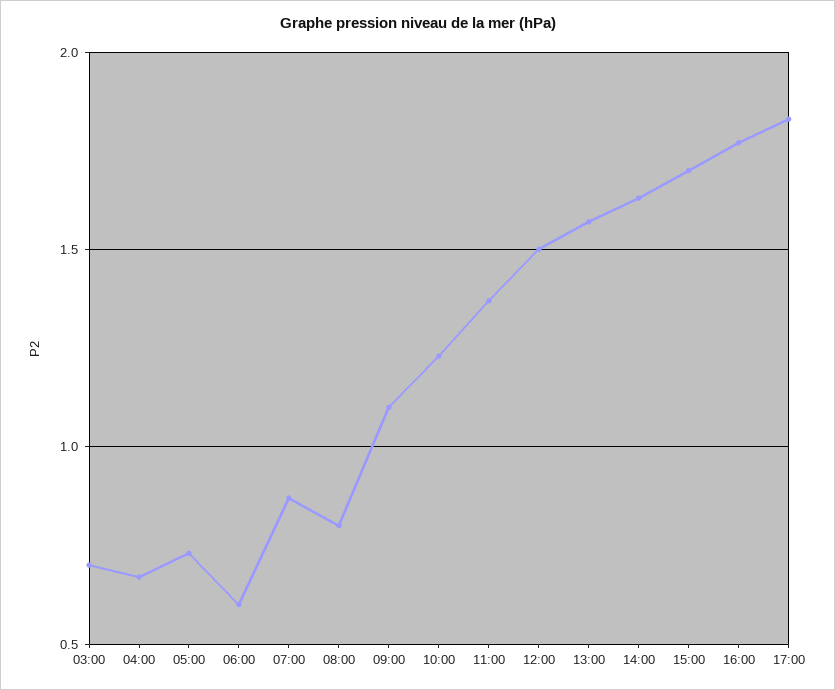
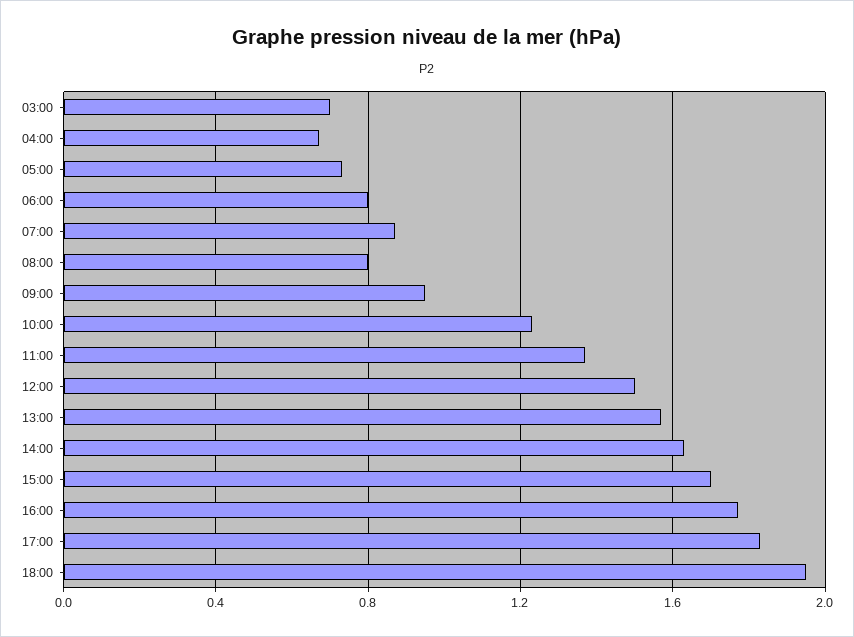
06:00: 0.6 -> 0.8
09:00: 1.1 -> 0.95
18:00: none -> 1.95

